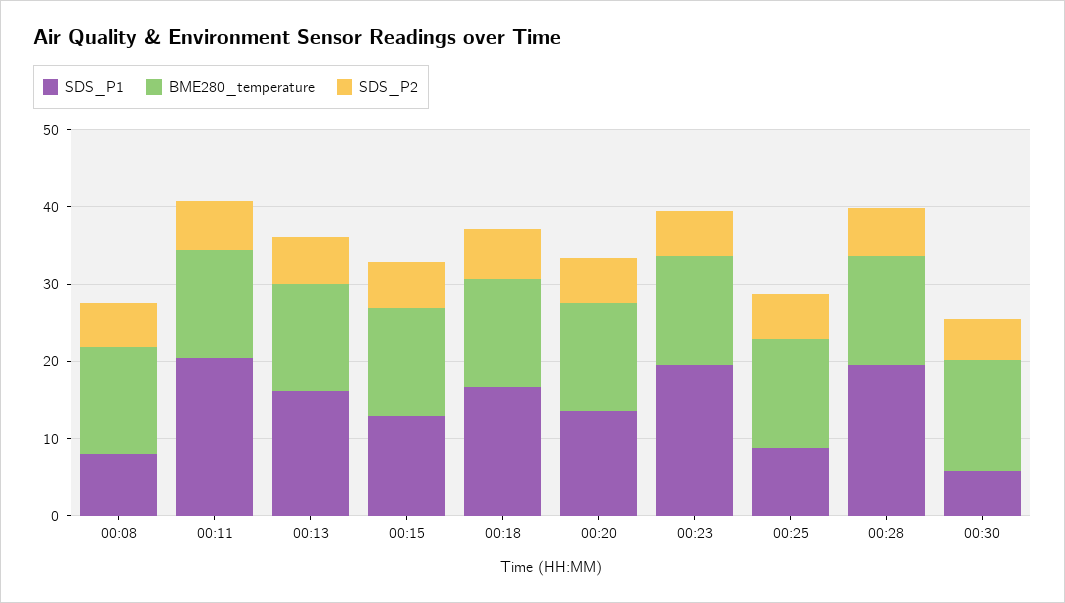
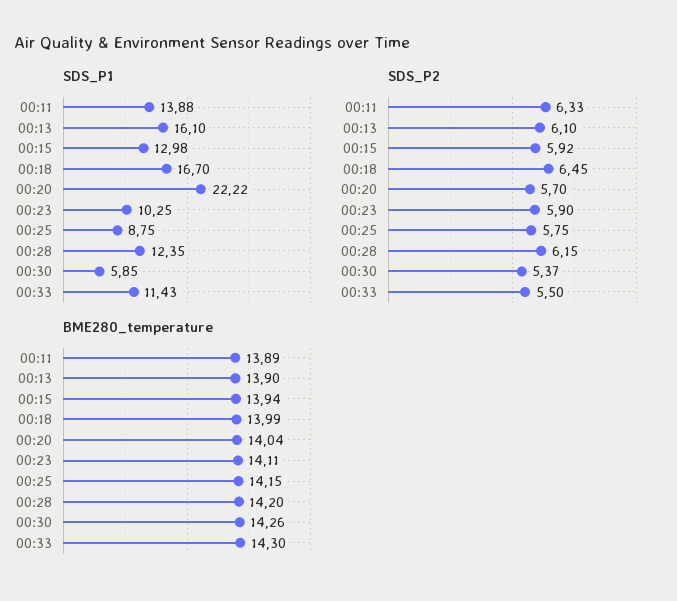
SDS_P1, 00:08: 8 -> none
BME280_temperature, 00:08: 14 -> none
SDS_P2, 00:08: 6 -> none
SDS_P1, 00:11: 20 -> 13.88
SDS_P1, 00:20: 14 -> 22.22
SDS_P1, 00:23: 20 -> 10.25
SDS_P1, 00:28: 20 -> 12.35
SDS_P1, 00:33: none -> 11.43
SDS_P2, 00:33: none -> 5.5
BME280_temperature, 00:33: none -> 14.3

